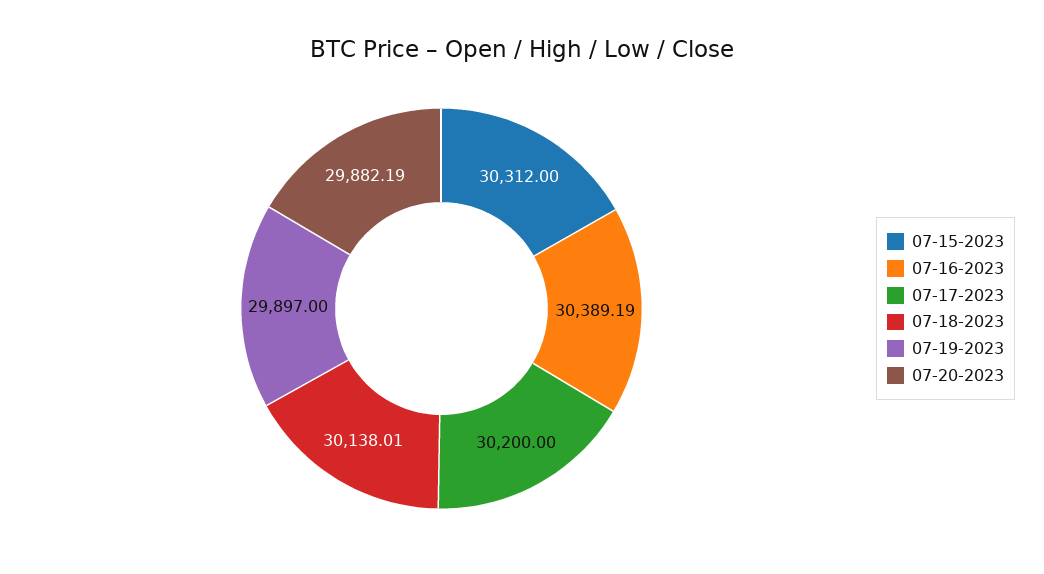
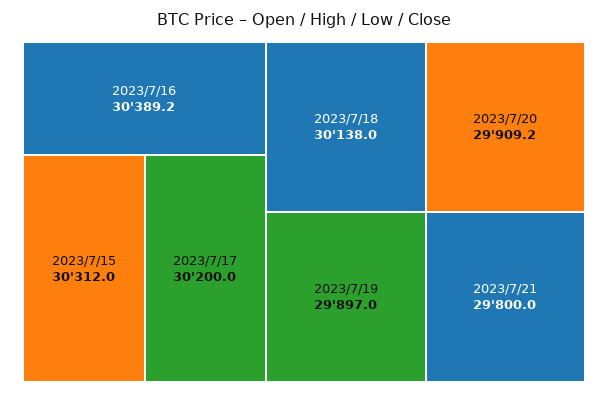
07-20-2023: 29882.19 -> 29909.2
2023/7/21: none -> 29800

